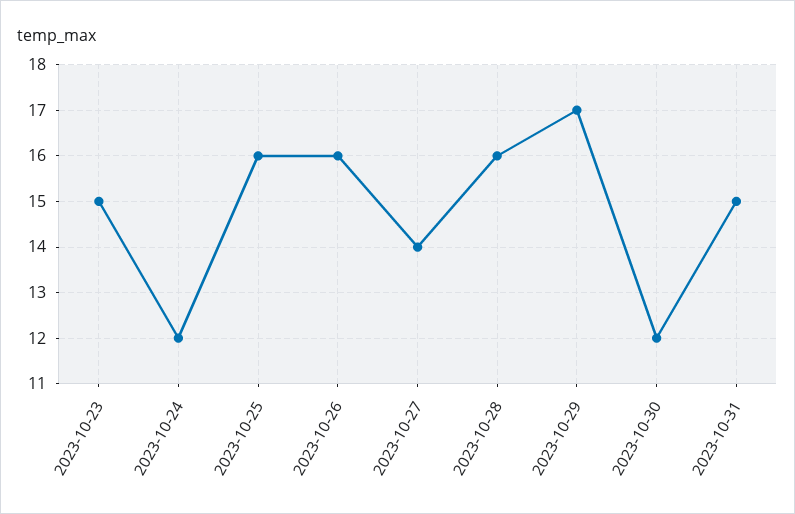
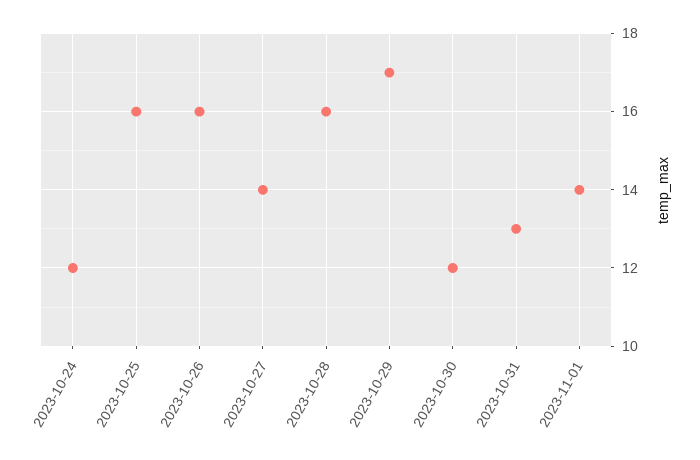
2023-10-23: 15 -> none
2023-10-31: 15 -> 13
2023-11-01: none -> 14

